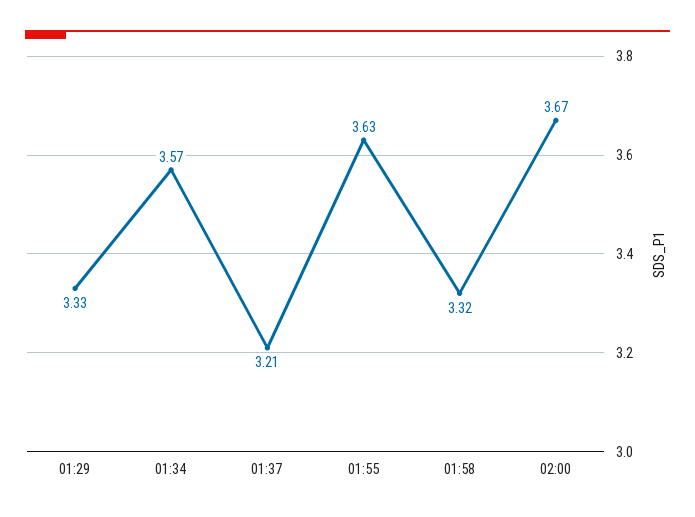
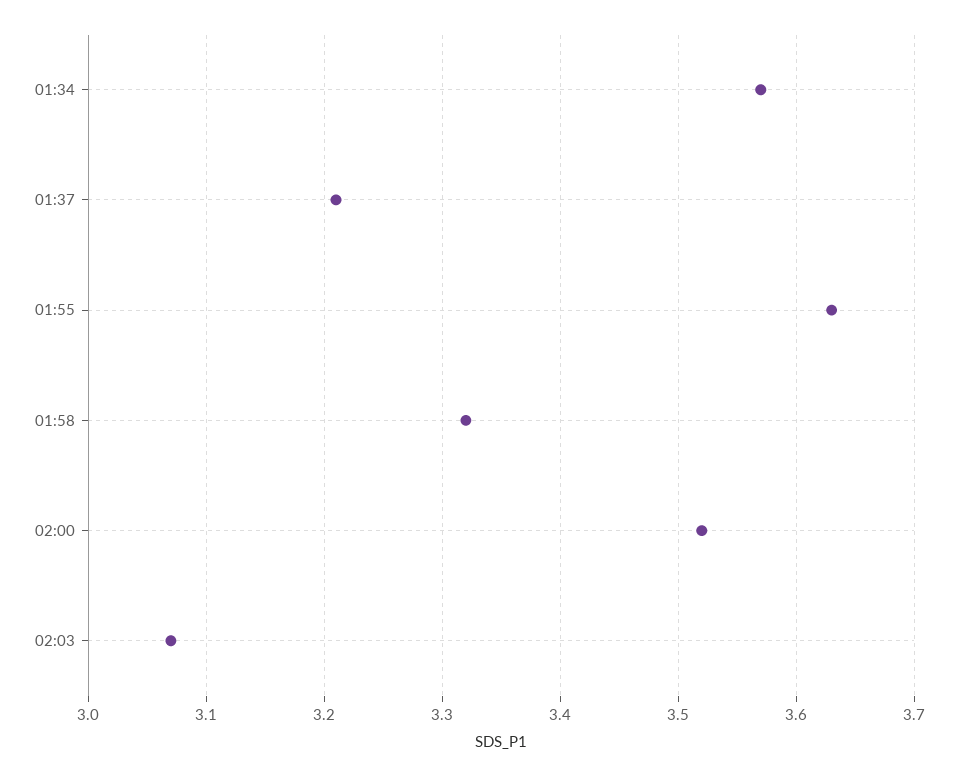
01:29: 3.33 -> none
02:00: 3.67 -> 3.52
02:03: none -> 3.07

